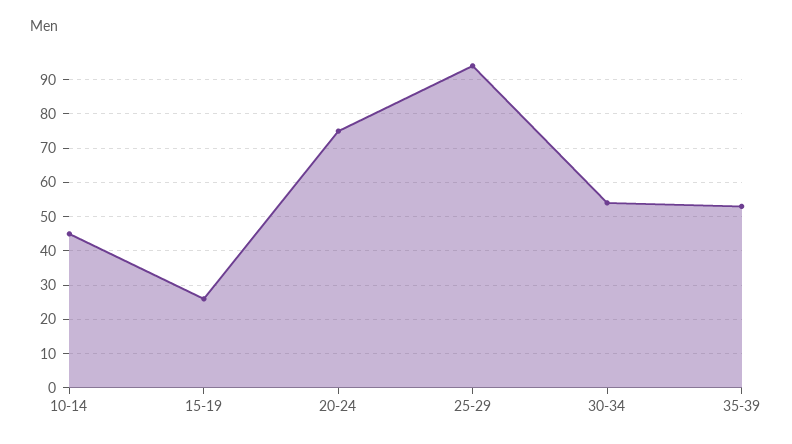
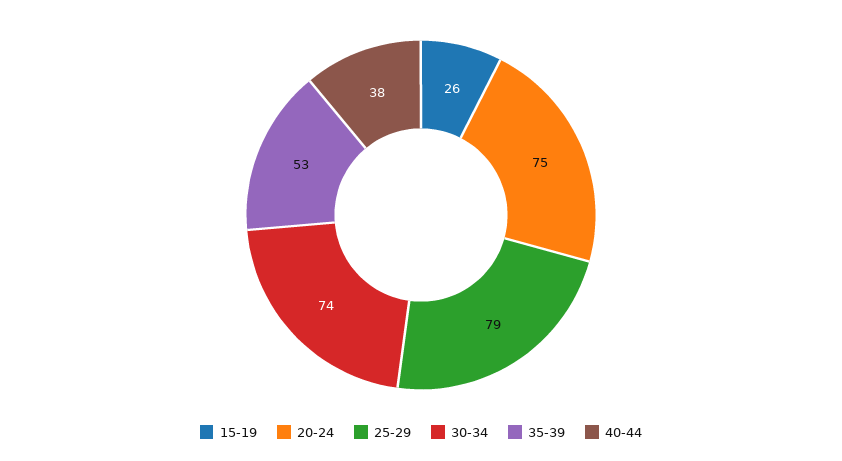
10-14: 45 -> none
25-29: 95 -> 79
30-34: 55 -> 74
40-44: none -> 38

